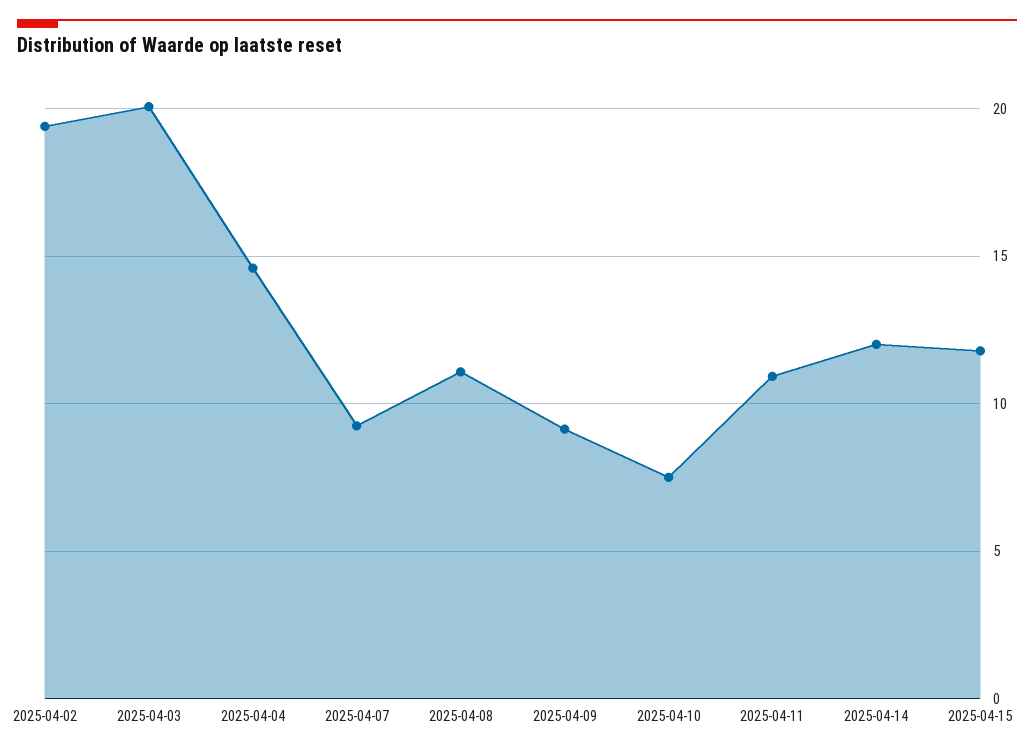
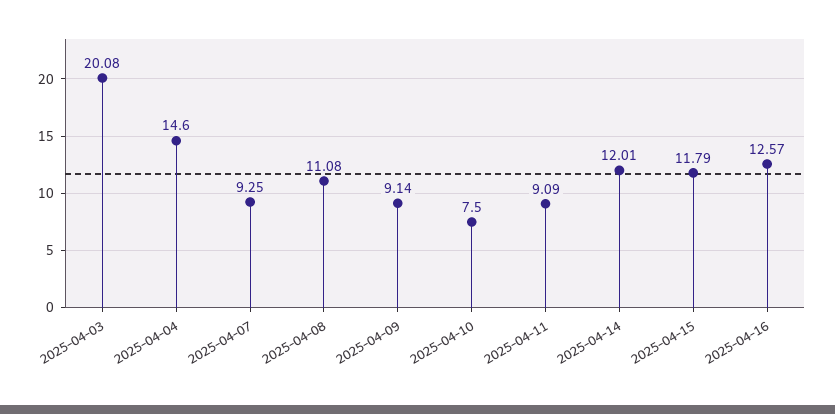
2025-04-02: 19.5 -> none
2025-04-11: 11 -> 9.09
2025-04-16: none -> 12.57

